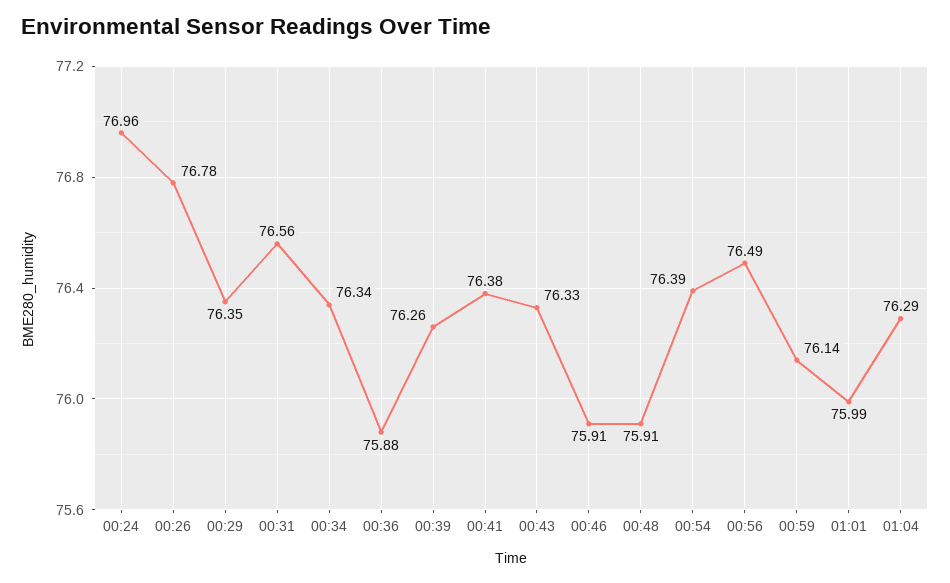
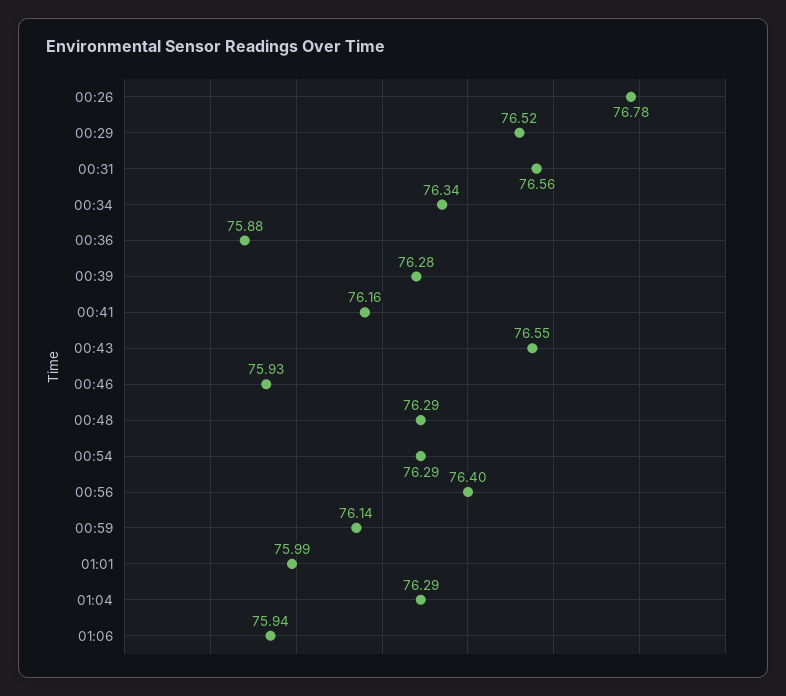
00:24: 76.96 -> none
00:29: 76.35 -> 76.52
00:39: 76.26 -> 76.28
00:41: 76.38 -> 76.16
00:43: 76.33 -> 76.55
00:46: 75.91 -> 75.93
00:48: 75.91 -> 76.29
00:54: 76.39 -> 76.29
00:56: 76.49 -> 76.4
01:06: none -> 75.94

